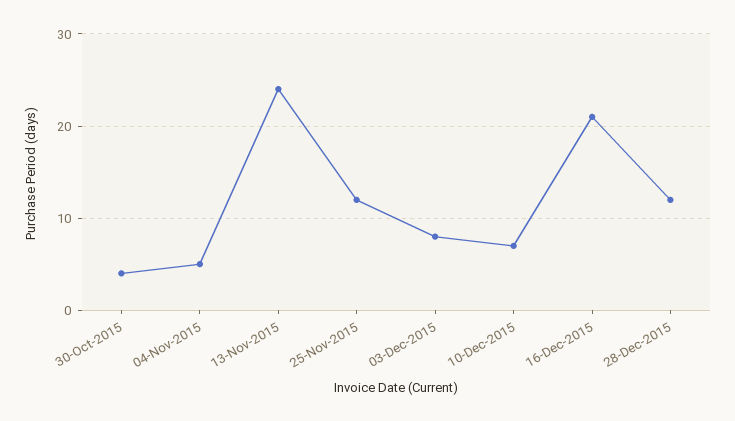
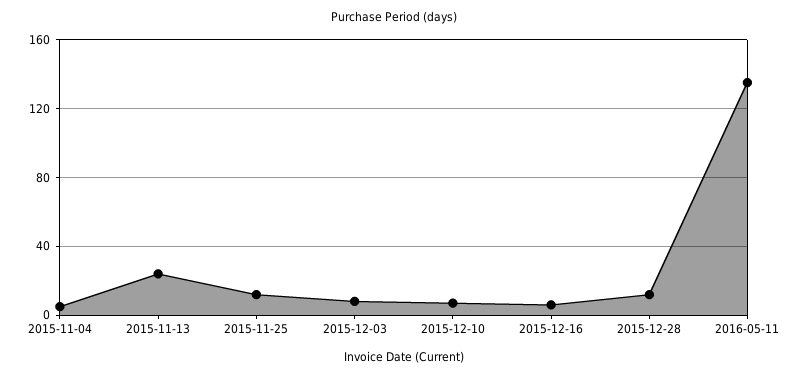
30-Oct-2015: 4 -> none
16-Dec-2015: 21 -> 5
2016-05-11: none -> 135

